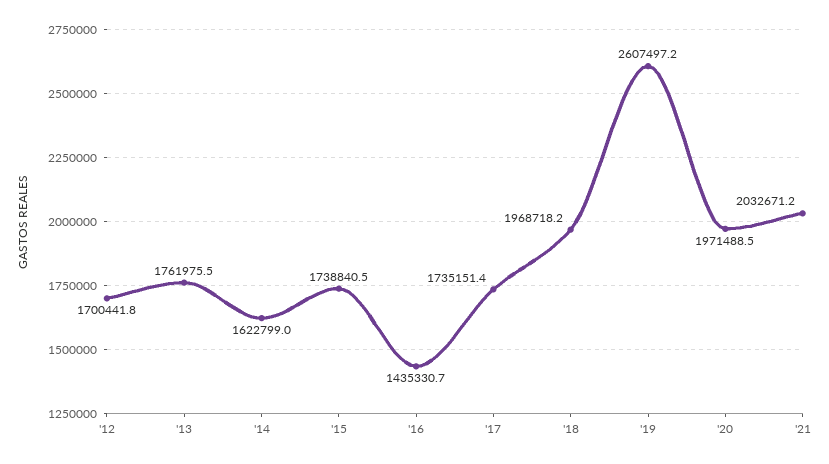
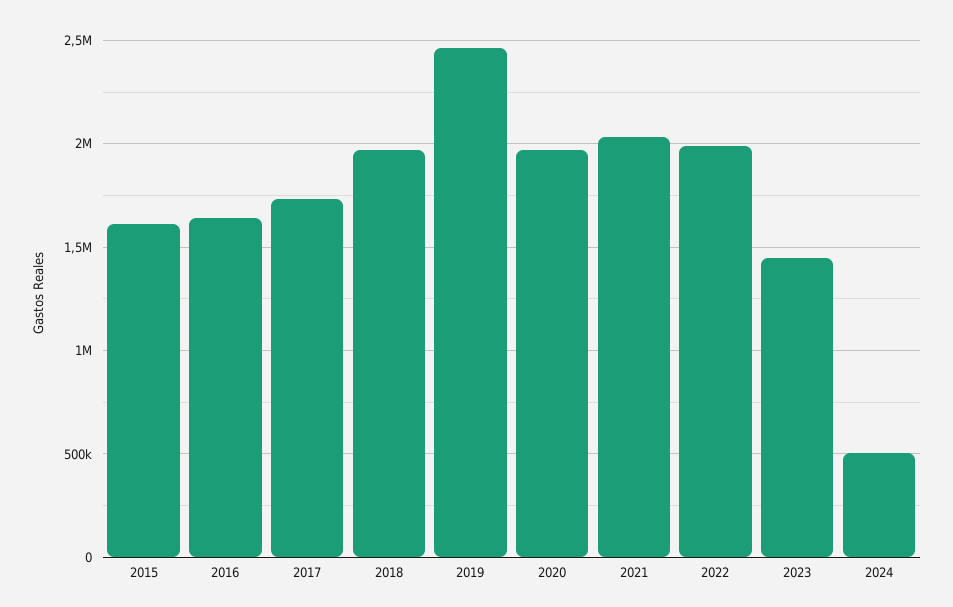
'12: 1700441.8 -> none
'13: 1761975.5 -> none
'14: 1622799 -> none
'15: 1738840.5 -> 1600000
'16: 1435330.7 -> 1650000
'19: 2607497.2 -> 2450000
2022: none -> 2000000
2023: none -> 1450000
2024: none -> 500000

